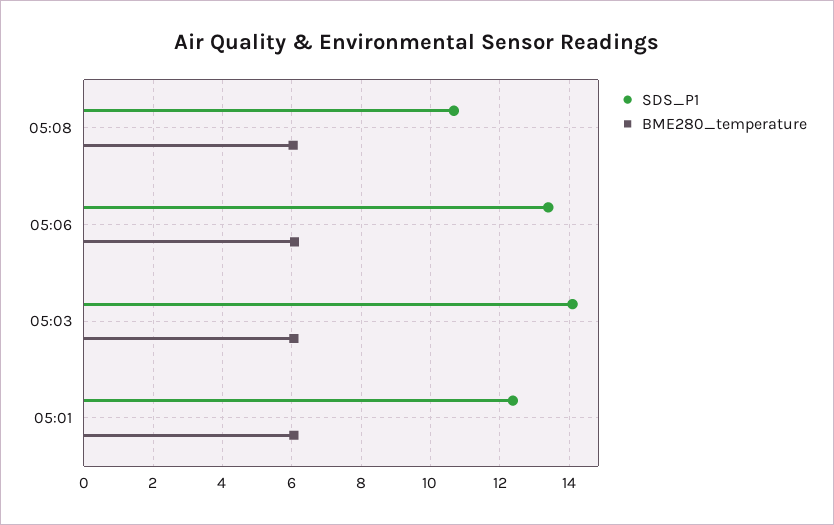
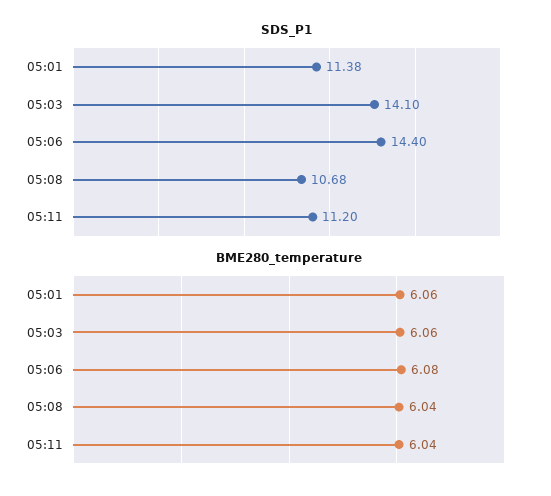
SDS_P1, 05:06: 13.4 -> 14.4
SDS_P1, 05:01: 12.4 -> 11.38
SDS_P1, 05:11: none -> 11.2
BME280_temperature, 05:11: none -> 6.04

